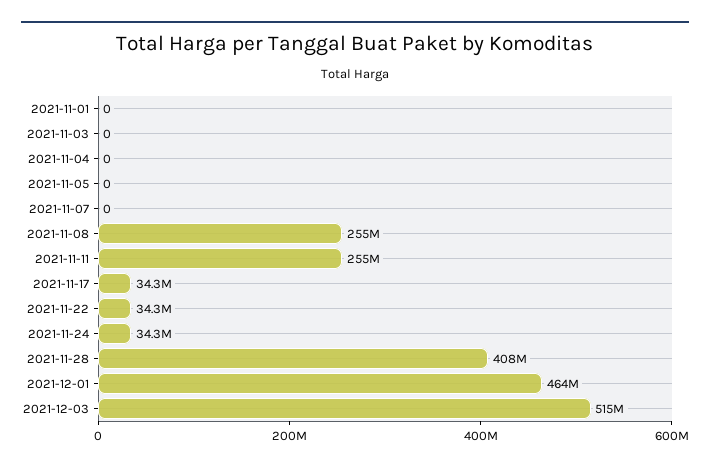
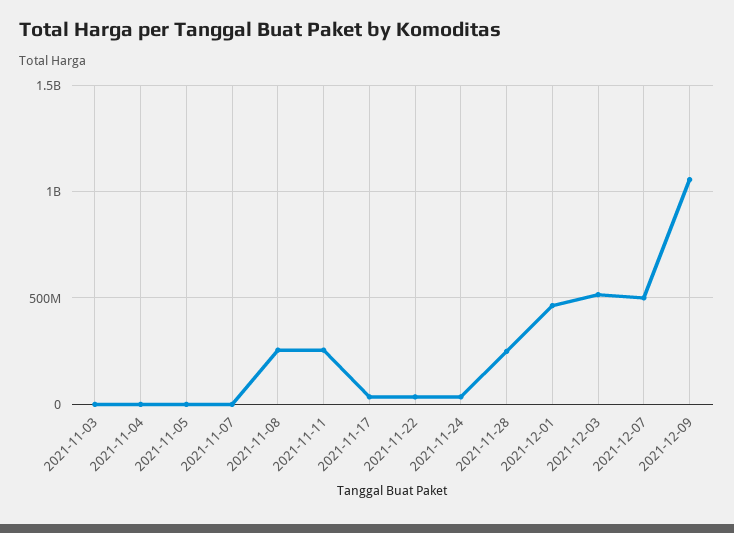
2021-11-01: 0 -> none
2021-11-28: 408000000 -> 250000000
2021-12-07: none -> 500000000
2021-12-09: none -> 1050000000

